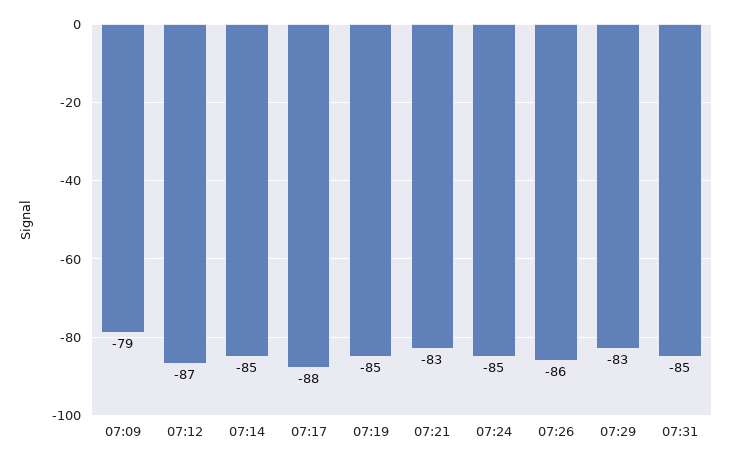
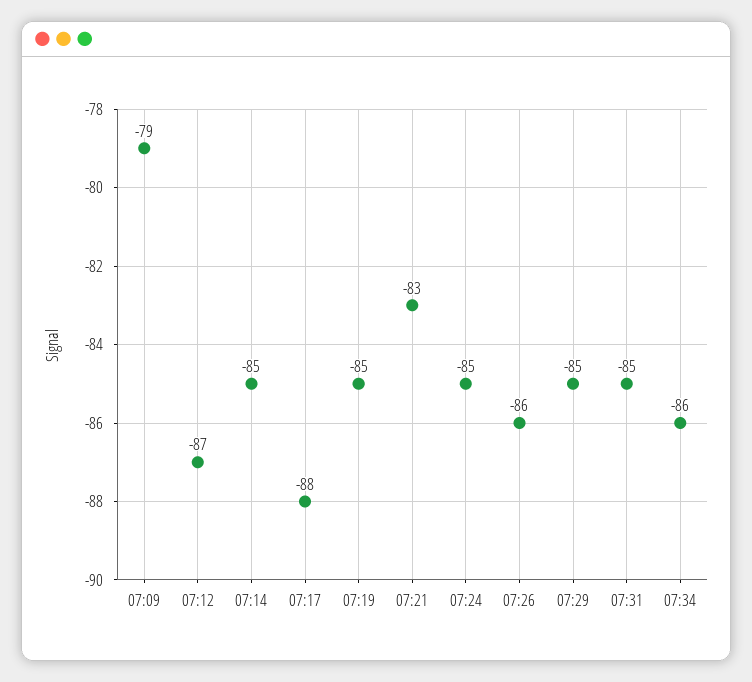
07:29: -83 -> -85
07:34: none -> -86

